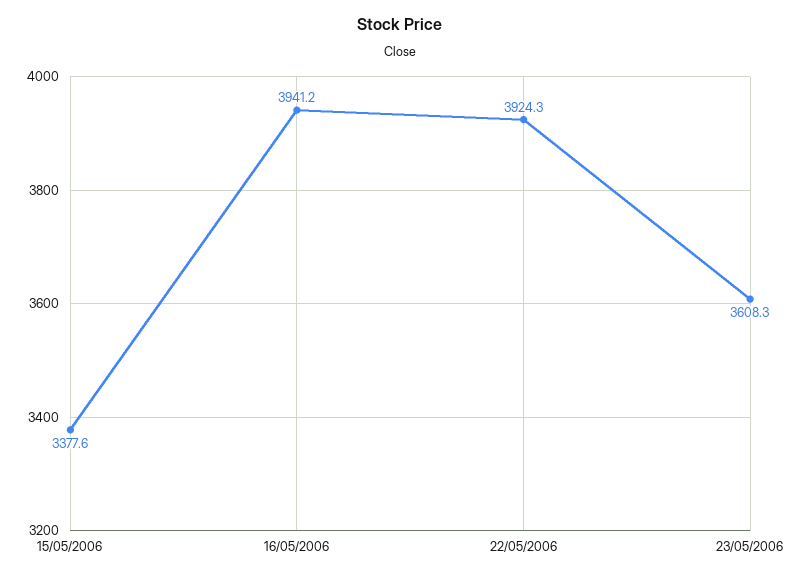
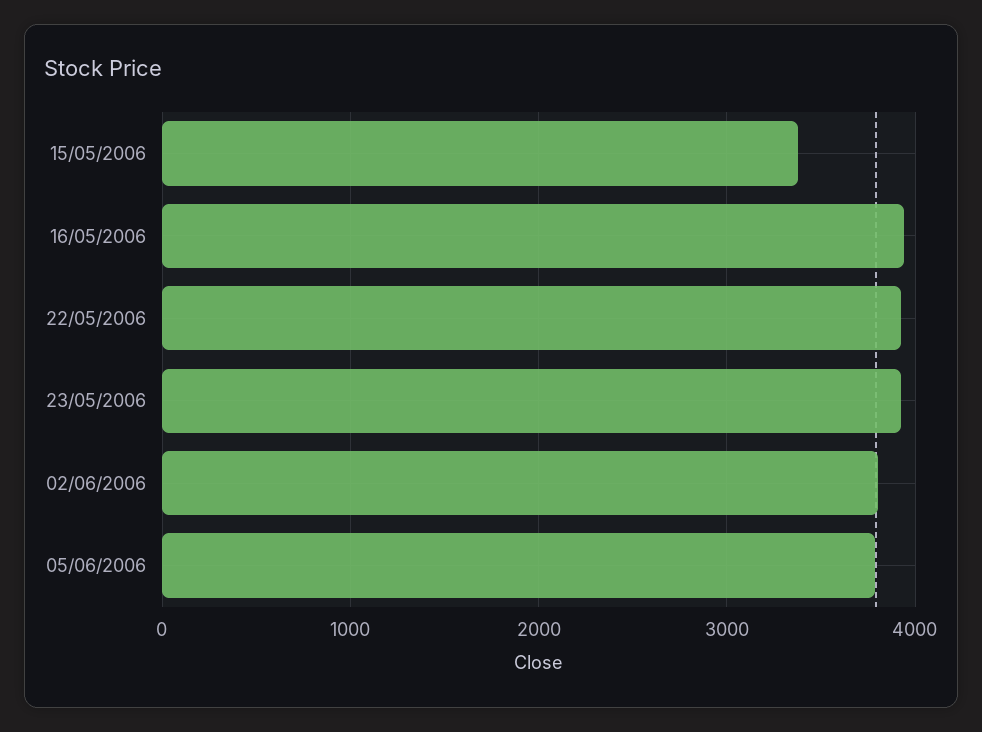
23/05/2006: 3608.3 -> 3900
02/06/2006: none -> 3800
05/06/2006: none -> 3800

